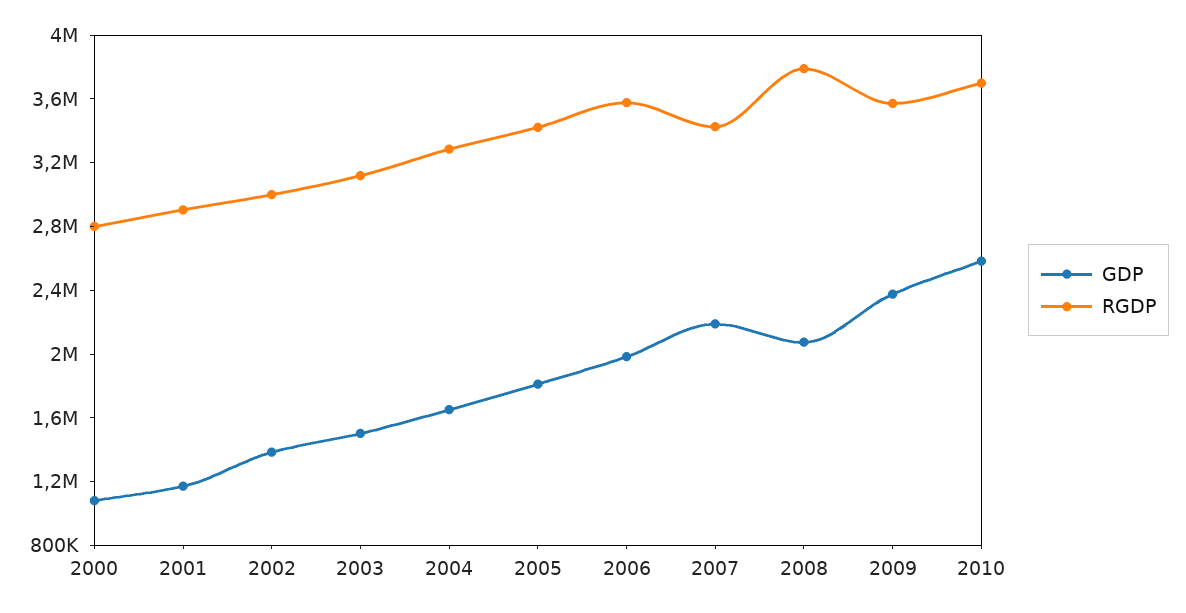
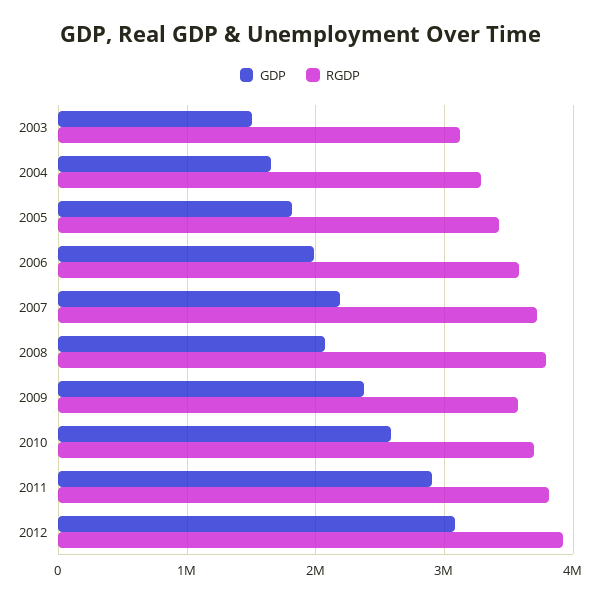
GDP, 2000: 1100000 -> none
RGDP, 2000: 2800000 -> none
GDP, 2001: 1200000 -> none
RGDP, 2001: 2900000 -> none
GDP, 2002: 1400000 -> none
RGDP, 2002: 3000000 -> none
RGDP, 2007: 3400000 -> 3700000
GDP, 2011: none -> 2900000
RGDP, 2011: none -> 3800000
GDP, 2012: none -> 3100000
RGDP, 2012: none -> 3900000

